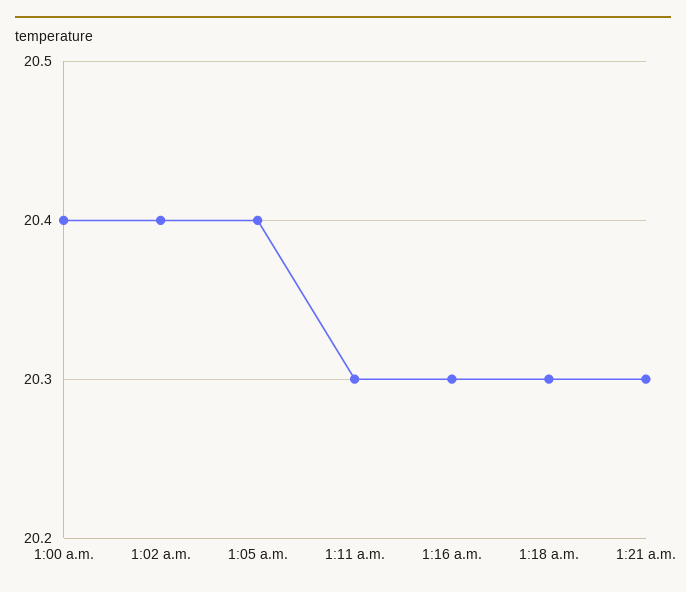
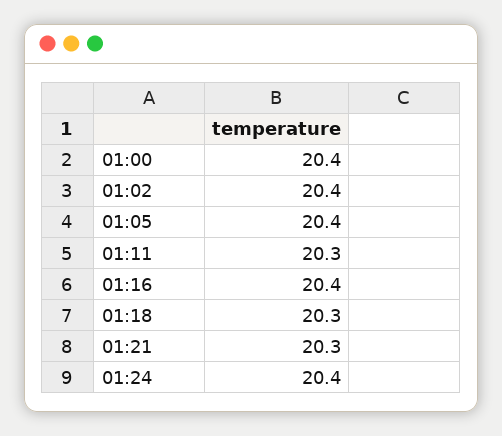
1:16 a.m.: 20.3 -> 20.4
01:24: none -> 20.4

